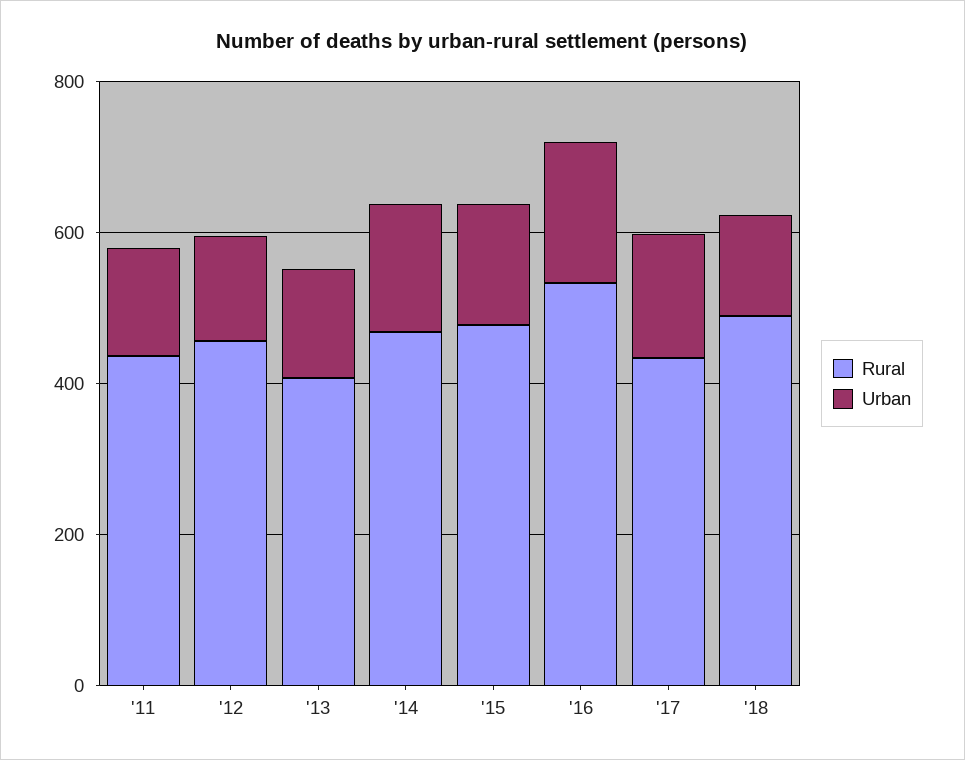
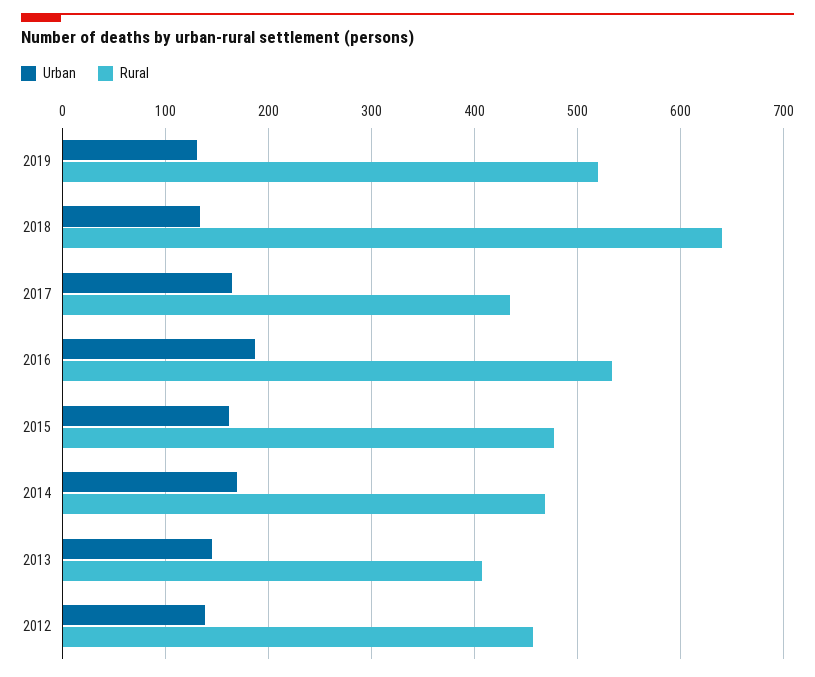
Rural, '11: 450 -> none
Urban, '11: 150 -> none
Rural, '18: 500 -> 640
Urban, 2019: none -> 130
Rural, 2019: none -> 520

